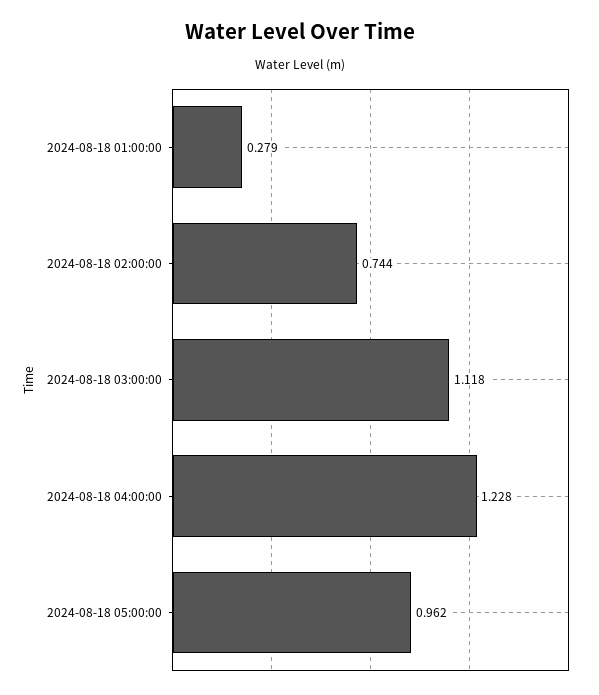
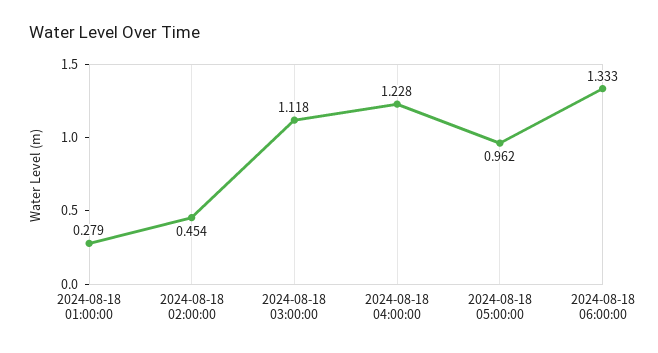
2024-08-18 02:00:00: 0.744 -> 0.454
2024-08-18 06:00:00: none -> 1.333

